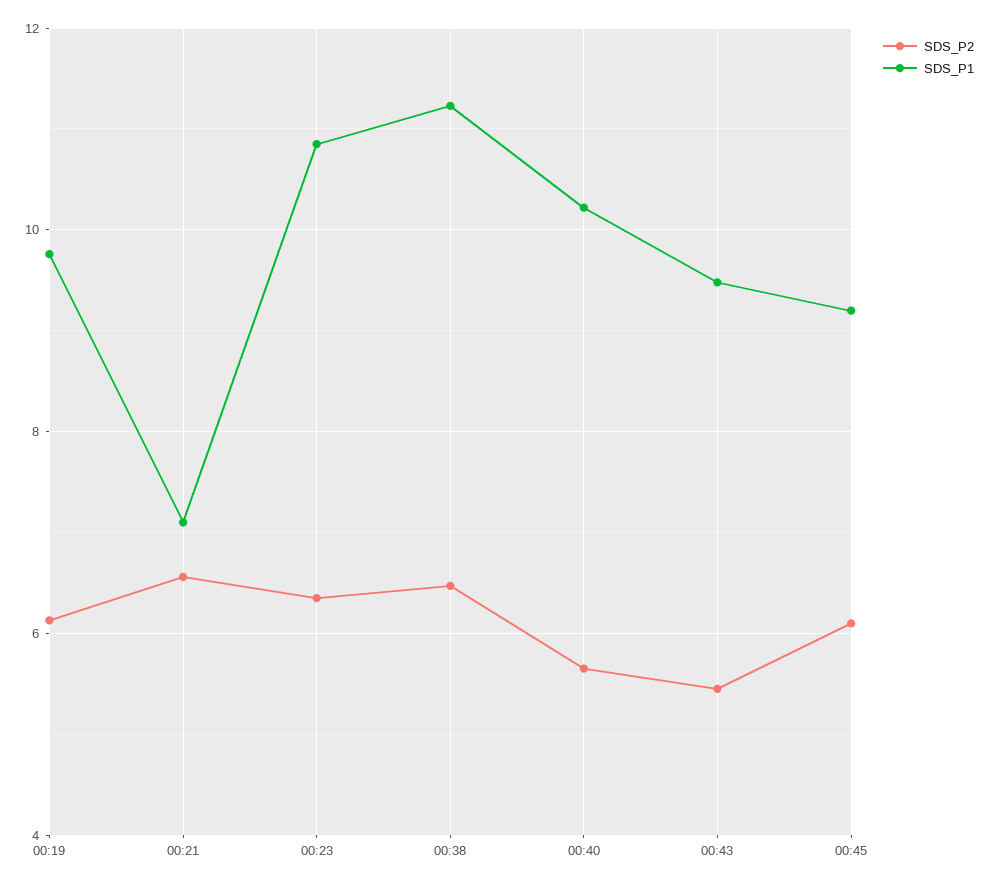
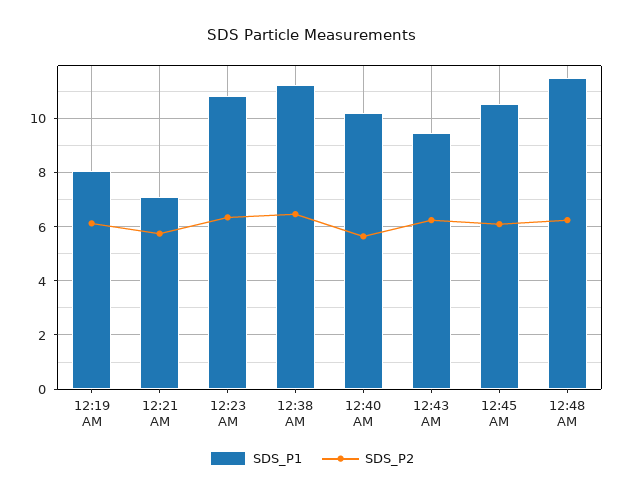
SDS_P1, 00:19: 9.8 -> 8
SDS_P2, 00:21: 6.6 -> 5.75
SDS_P2, 00:43: 5.4 -> 6.25
SDS_P1, 00:45: 9.2 -> 10.5
SDS_P1, 12:48 AM: none -> 11.5
SDS_P2, 12:48 AM: none -> 6.25

